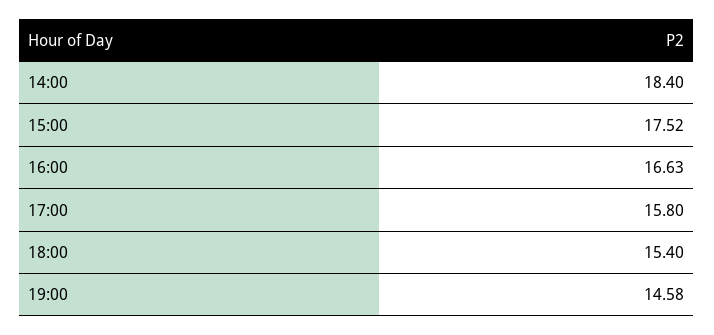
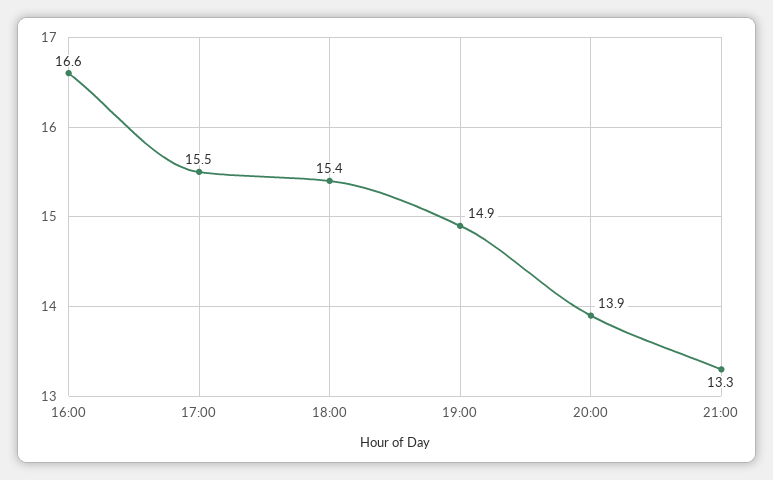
14:00: 18.4 -> none
15:00: 17.52 -> none
17:00: 15.8 -> 15.5
19:00: 14.58 -> 14.9
20:00: none -> 13.9
21:00: none -> 13.3

